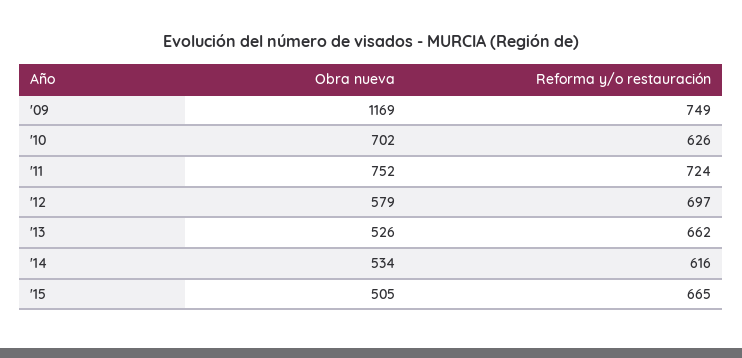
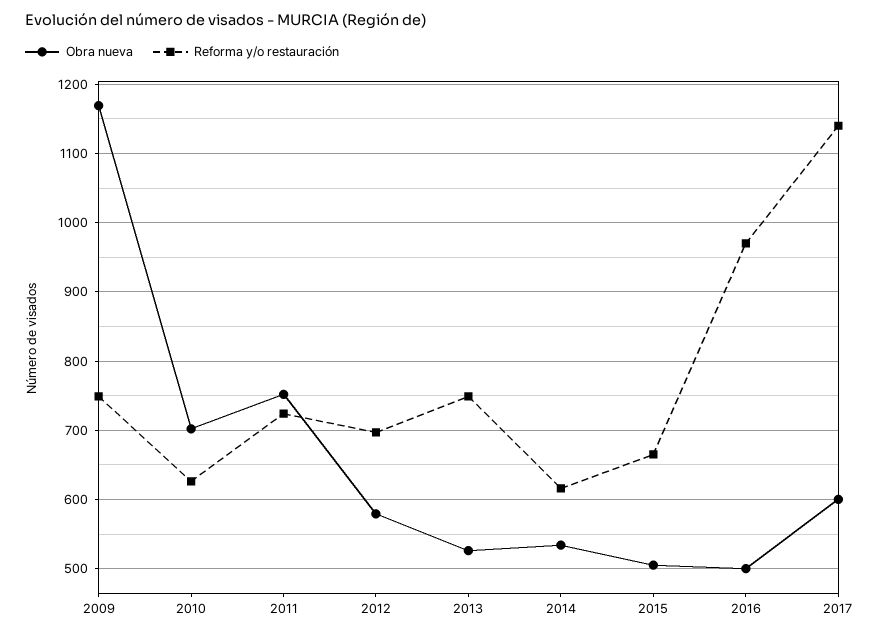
Reforma y/o restauración, '13: 662 -> 750
Obra nueva, 2016: none -> 500
Reforma y/o restauración, 2016: none -> 970
Obra nueva, 2017: none -> 600
Reforma y/o restauración, 2017: none -> 1140

